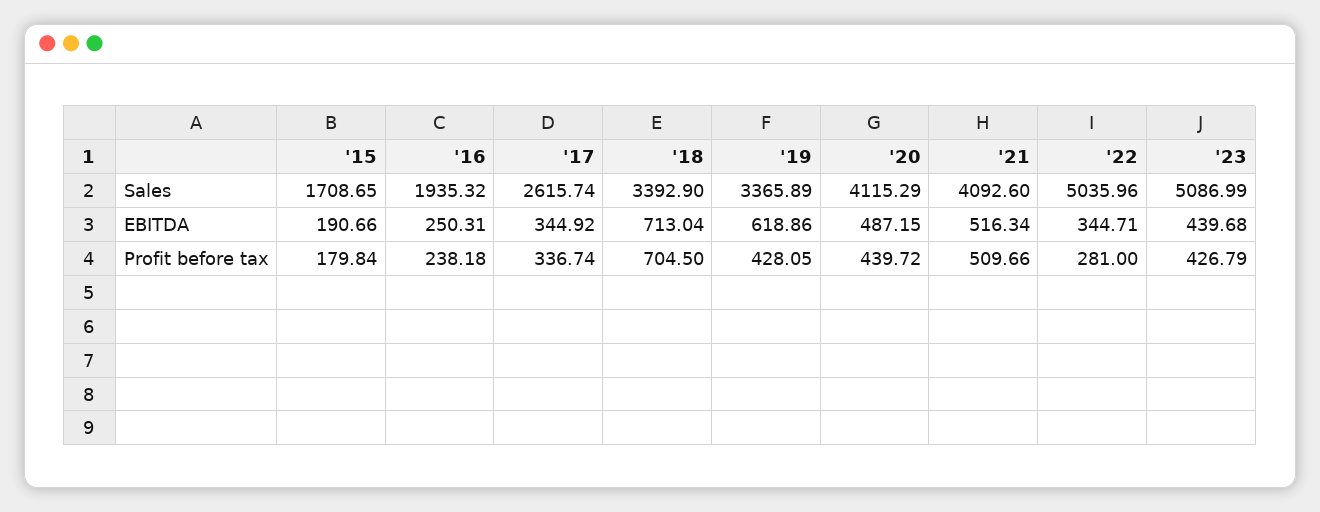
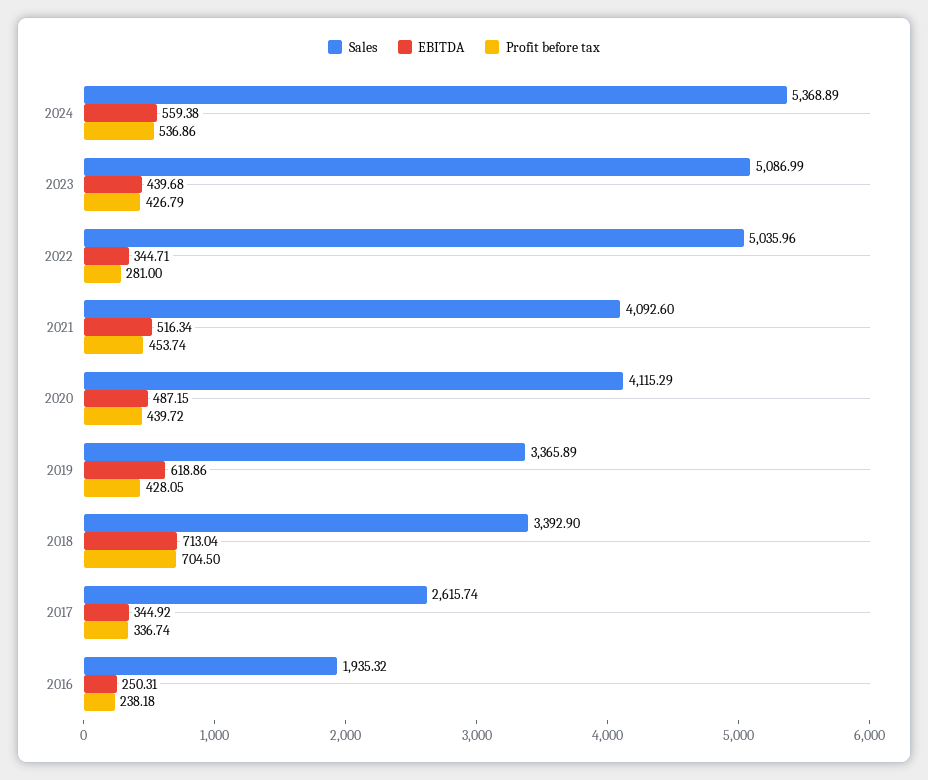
Sales, '15: 1708.65 -> none
EBITDA, '15: 190.66 -> none
Profit before tax, '15: 179.84 -> none
Profit before tax, '21: 509.66 -> 453.74
Sales, 2024: none -> 5368.89
EBITDA, 2024: none -> 559.38
Profit before tax, 2024: none -> 536.86

